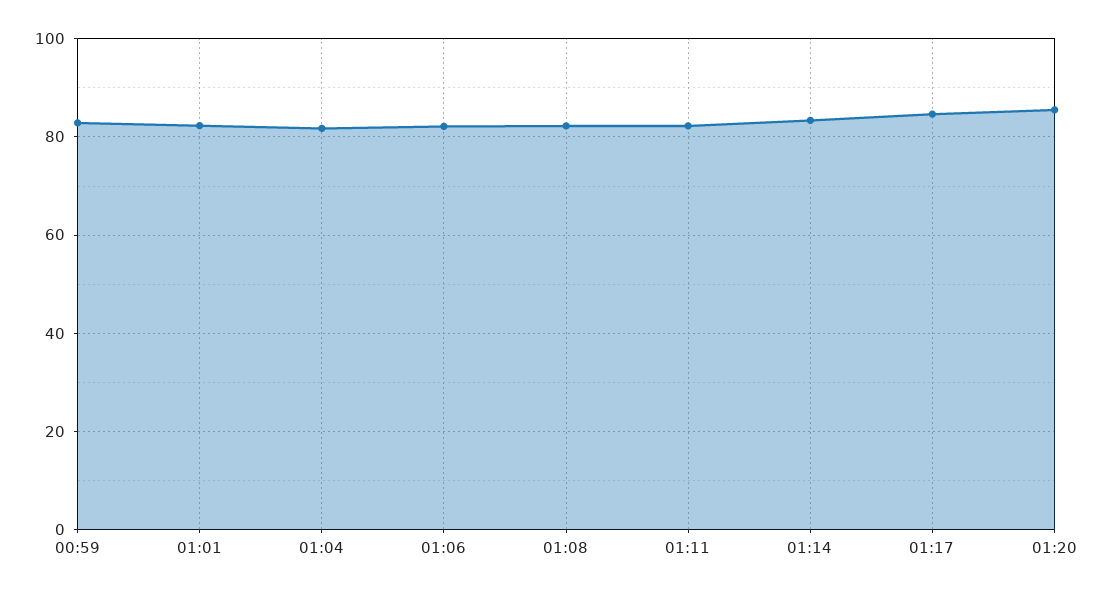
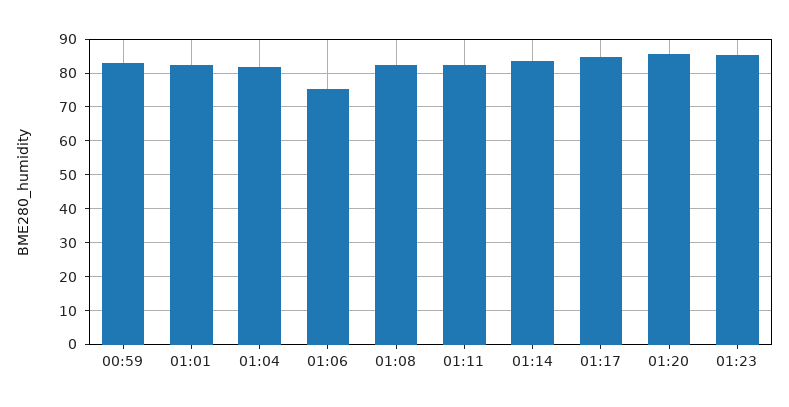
01:06: 82 -> 76
01:23: none -> 86

